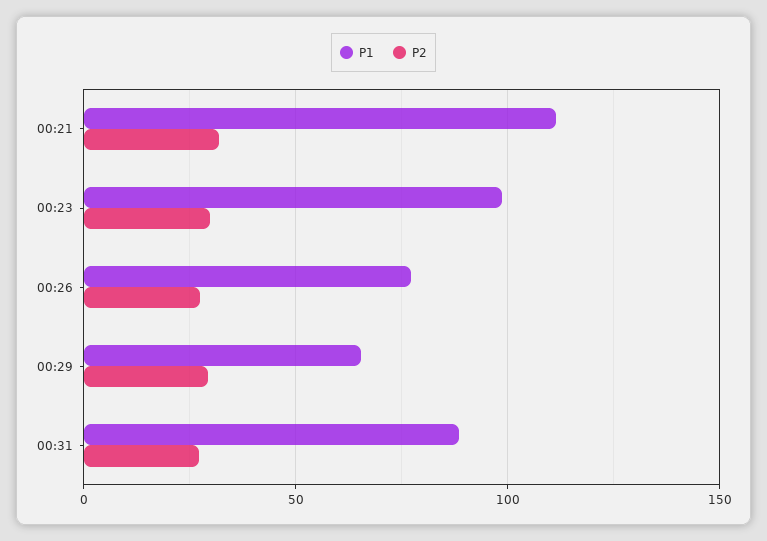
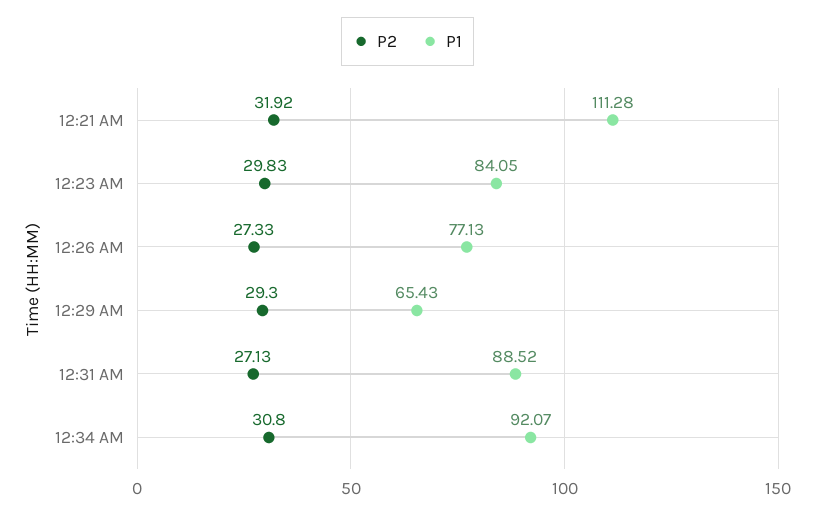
P1, 00:23: 100 -> 84.05
P2, 12:34 AM: none -> 30.8
P1, 12:34 AM: none -> 92.07

